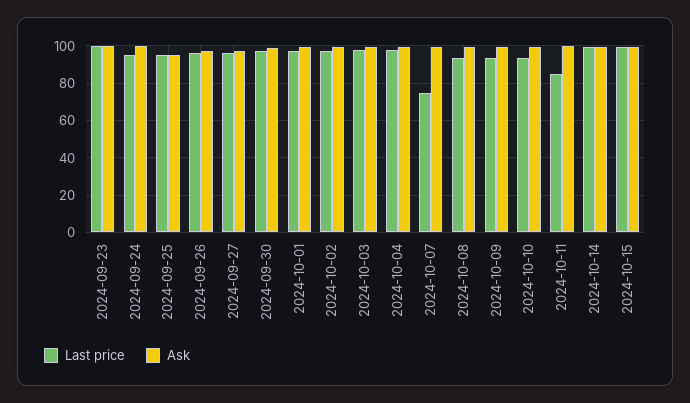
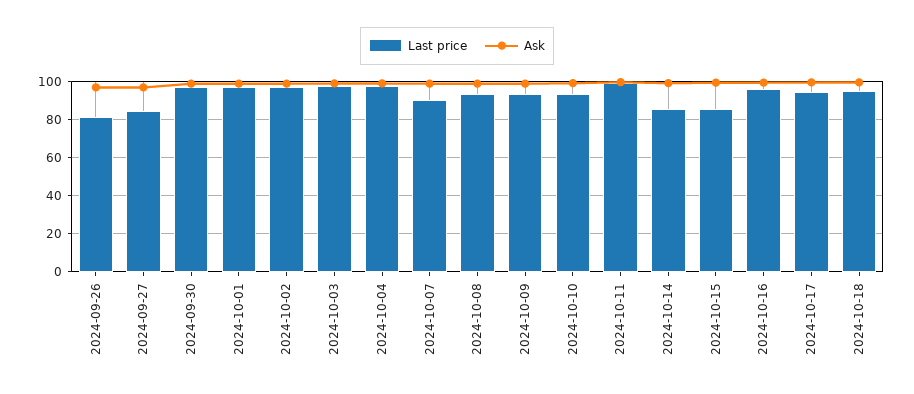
Last price, 2024-09-23: 100 -> none
Ask, 2024-09-23: 100 -> none
Last price, 2024-09-24: 95 -> none
Ask, 2024-09-24: 100 -> none
Last price, 2024-09-25: 95 -> none
Ask, 2024-09-25: 95 -> none
Last price, 2024-09-26: 95 -> 80
Last price, 2024-09-27: 95 -> 85
Last price, 2024-10-07: 75 -> 90
Last price, 2024-10-11: 85 -> 100
Last price, 2024-10-14: 100 -> 85
Last price, 2024-10-15: 100 -> 85
Last price, 2024-10-16: none -> 95
Ask, 2024-10-16: none -> 100
Last price, 2024-10-17: none -> 95
Ask, 2024-10-17: none -> 100
Last price, 2024-10-18: none -> 95
Ask, 2024-10-18: none -> 100

